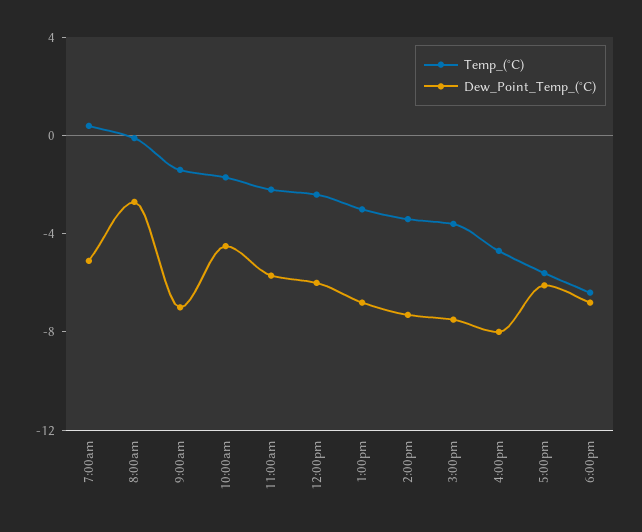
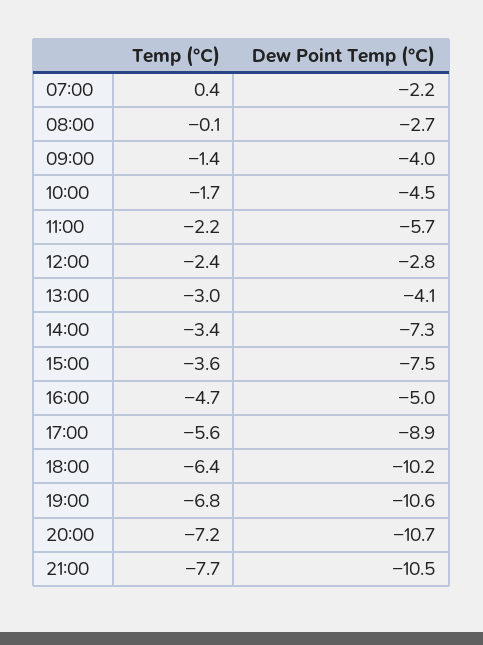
Dew_Point_Temp_(°C), 7:00am: -5 -> -2.2
Dew_Point_Temp_(°C), 9:00am: -7 -> -4
Dew_Point_Temp_(°C), 12:00pm: -6 -> -2.8
Dew_Point_Temp_(°C), 1:00pm: -7 -> -4.1
Dew_Point_Temp_(°C), 4:00pm: -8 -> -5
Dew_Point_Temp_(°C), 5:00pm: -6 -> -8.9
Dew_Point_Temp_(°C), 6:00pm: -7 -> -10.2
Temp_(°C), 19:00: none -> -6.8
Dew_Point_Temp_(°C), 19:00: none -> -10.6
Temp_(°C), 20:00: none -> -7.2
Dew_Point_Temp_(°C), 20:00: none -> -10.7
Temp_(°C), 21:00: none -> -7.7
Dew_Point_Temp_(°C), 21:00: none -> -10.5

